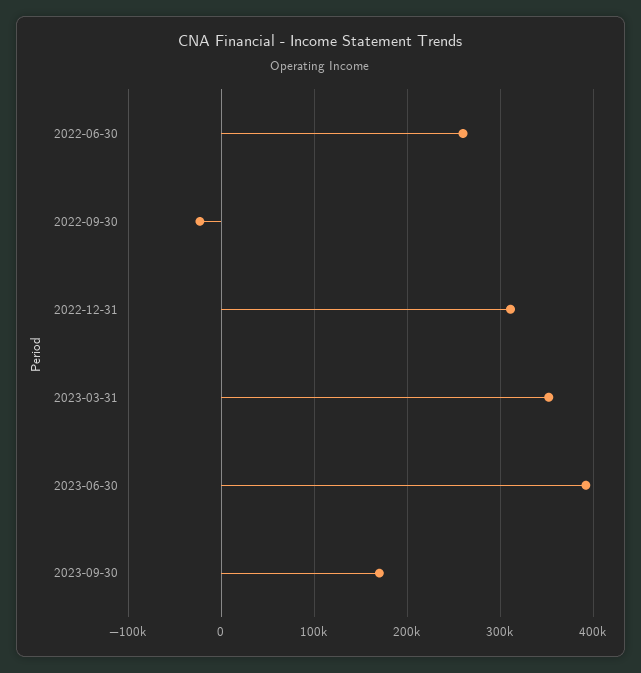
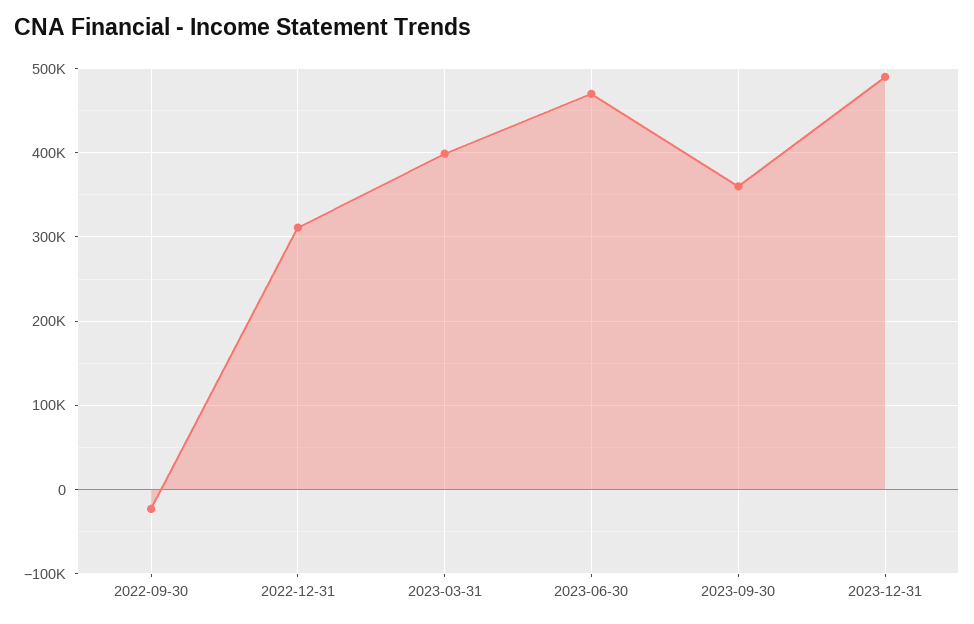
2022-06-30: 260000 -> none
2023-03-31: 350000 -> 400000
2023-06-30: 390000 -> 470000
2023-09-30: 170000 -> 360000
2023-12-31: none -> 490000

